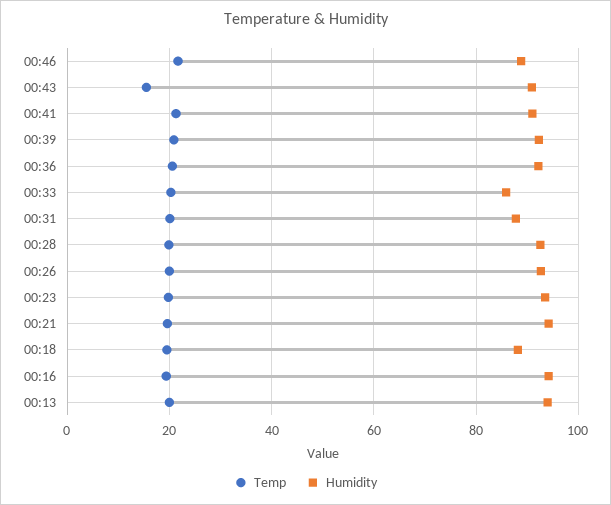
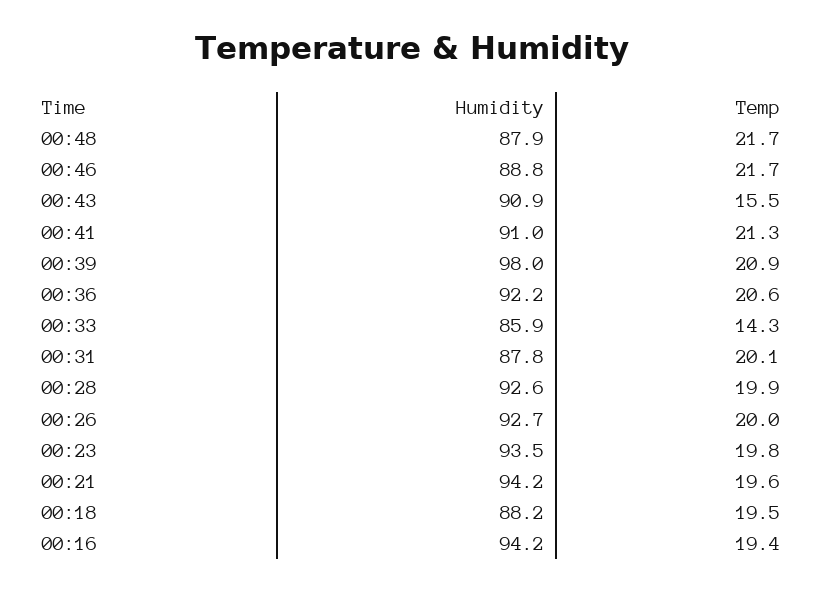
Humidity, 00:39: 92 -> 98
Temp, 00:33: 20 -> 14.3
Temp, 00:13: 20 -> none
Humidity, 00:13: 94 -> none
Humidity, 00:48: none -> 87.9
Temp, 00:48: none -> 21.7

